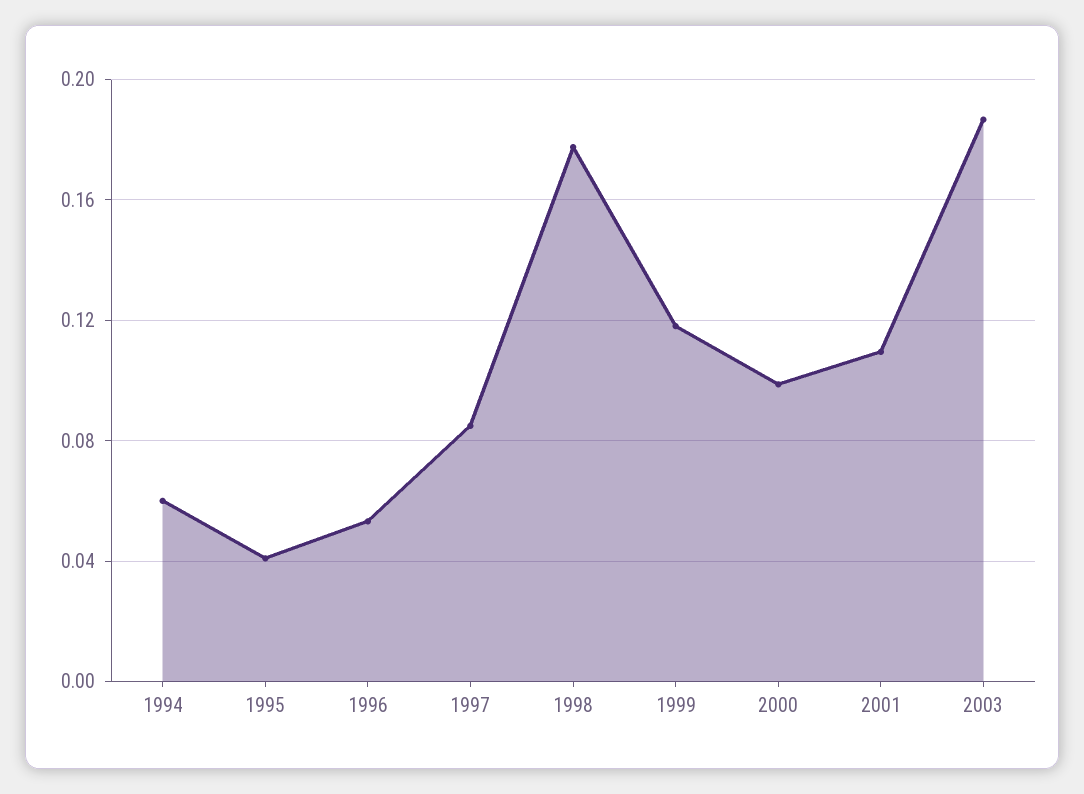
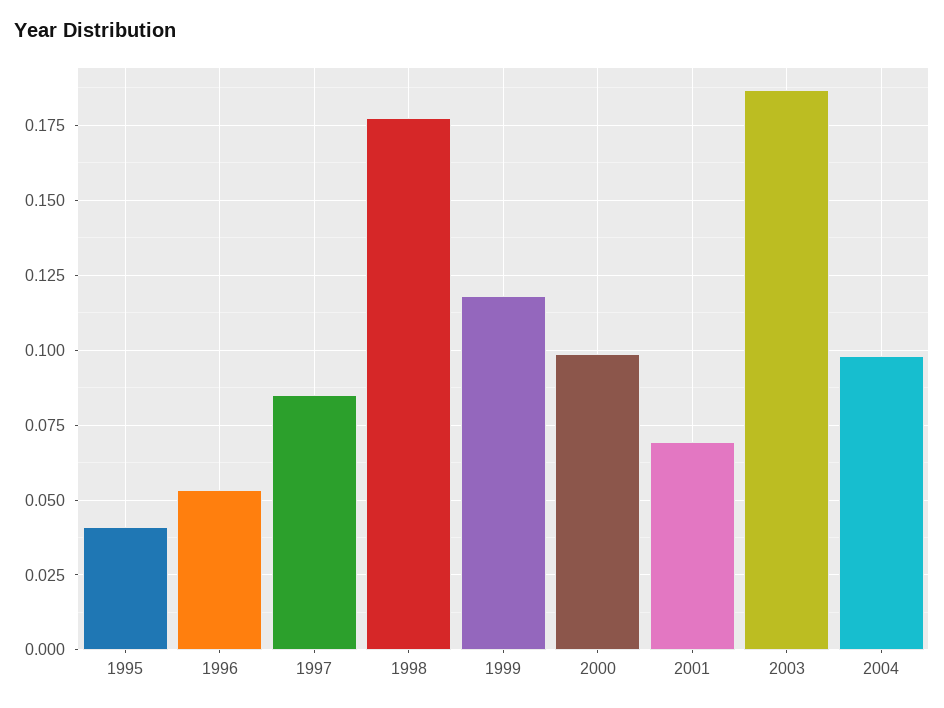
1994: 0.06 -> none
2001: 0.11 -> 0.07
2004: none -> 0.0975

